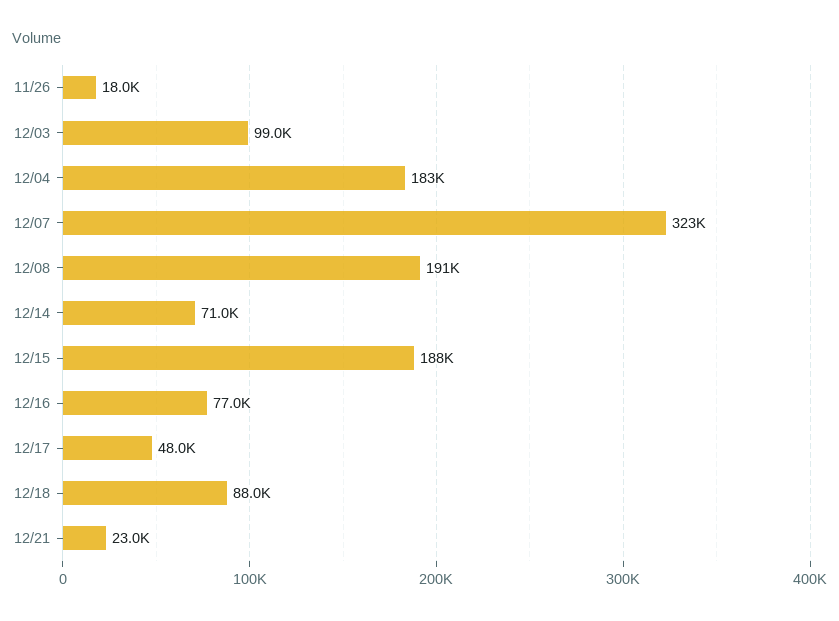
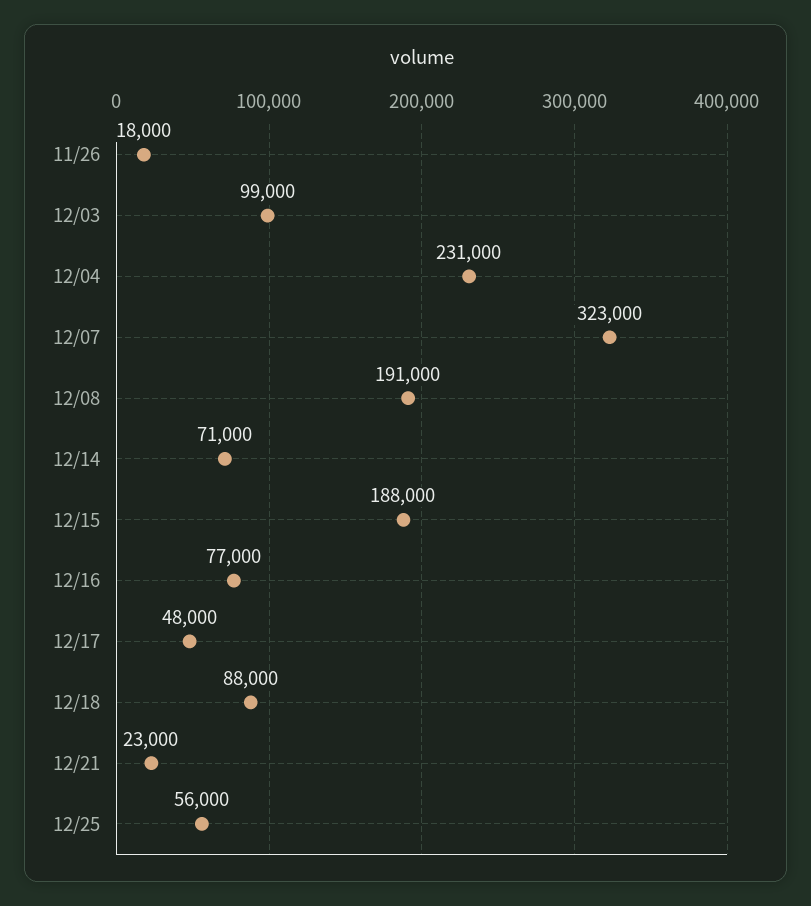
12/04: 183000 -> 231000
12/25: none -> 56000

